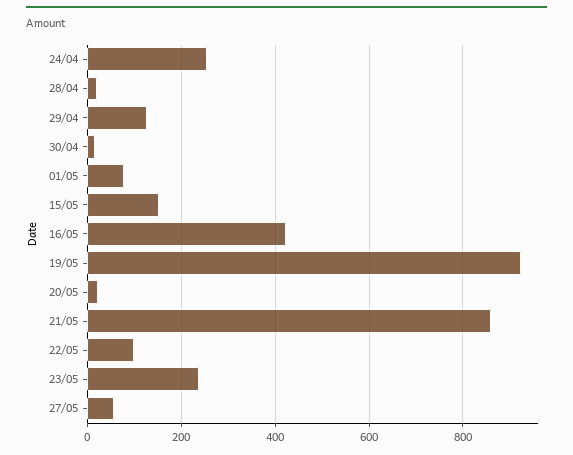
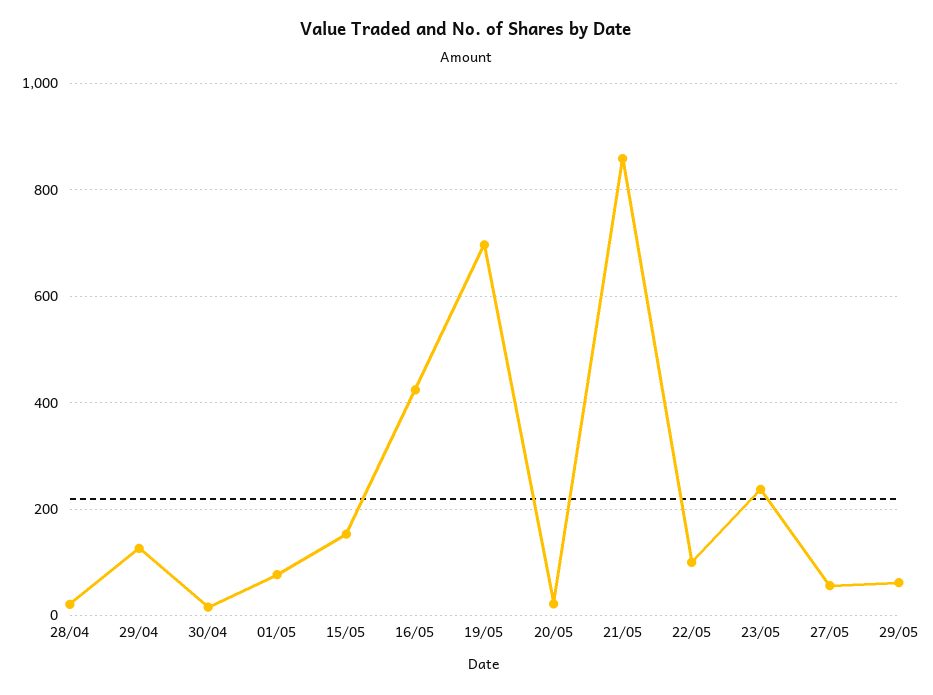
24/04: 260 -> none
19/05: 920 -> 700
29/05: none -> 60

